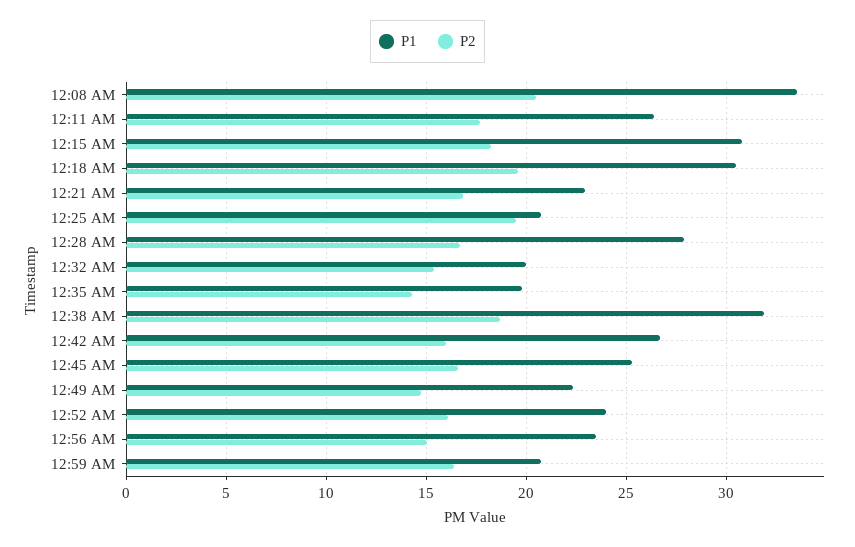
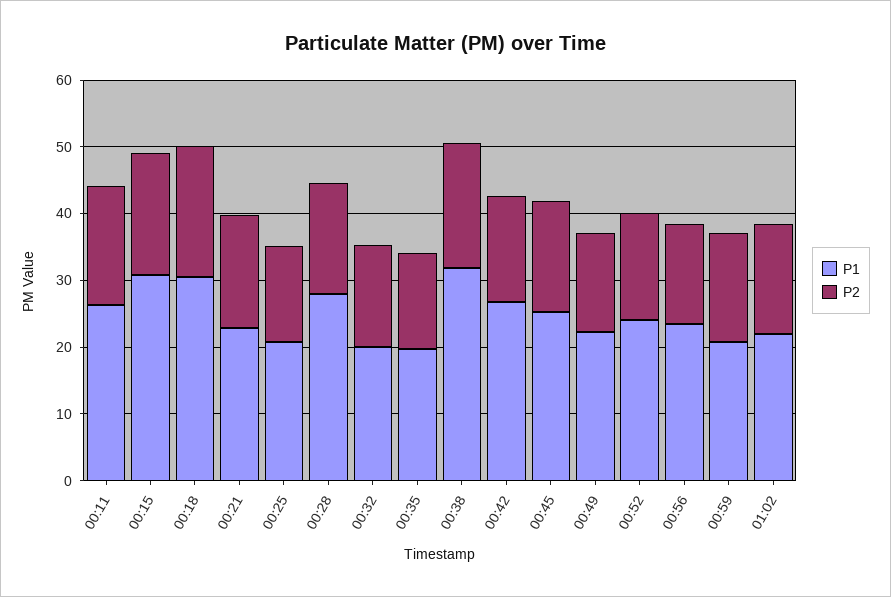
P1, 12:08 AM: 33.5 -> none
P2, 12:08 AM: 20.5 -> none
P2, 12:25 AM: 19.5 -> 14
P1, 01:02: none -> 22
P2, 01:02: none -> 16

